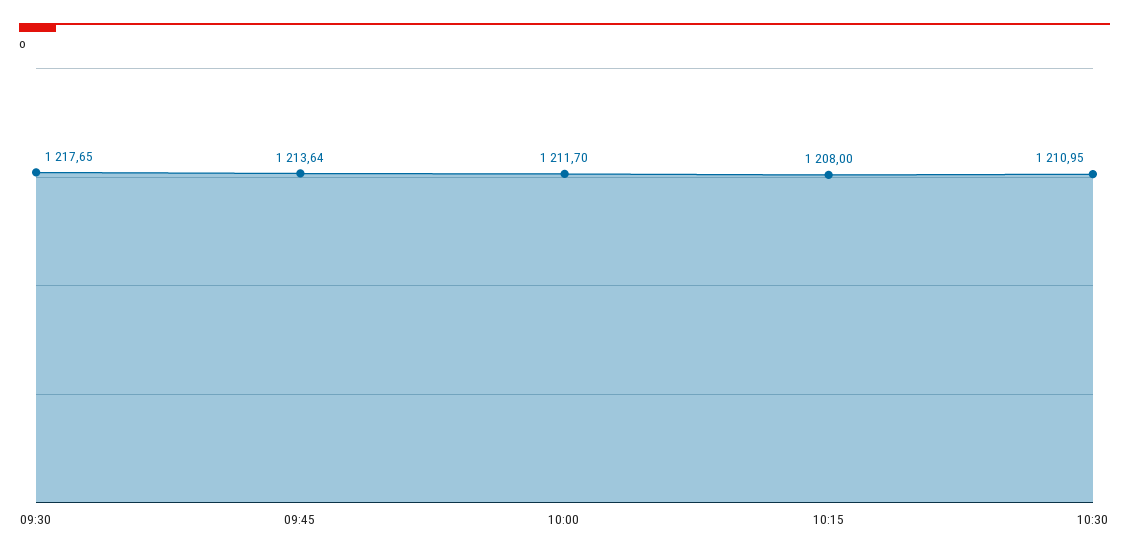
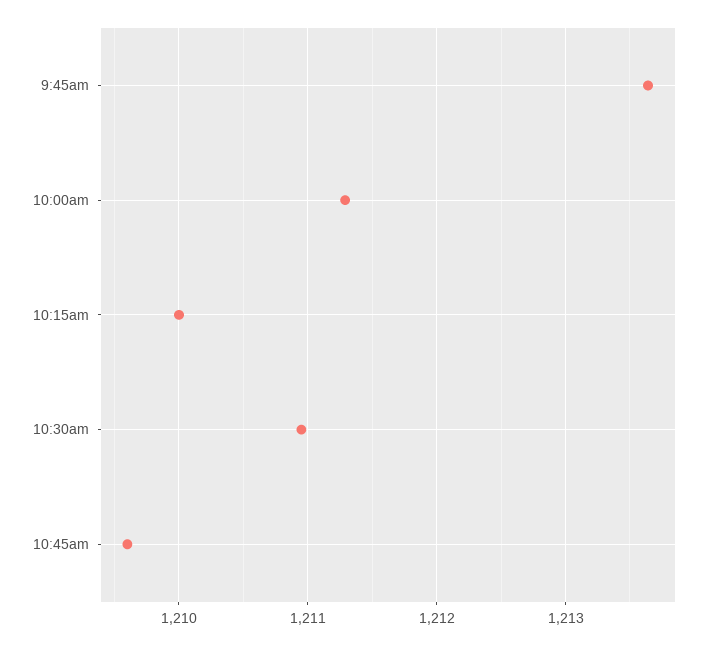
09:30: 1217.65 -> none
10:00: 1211.7 -> 1211.3
10:15: 1208 -> 1210
10:45am: none -> 1209.6

